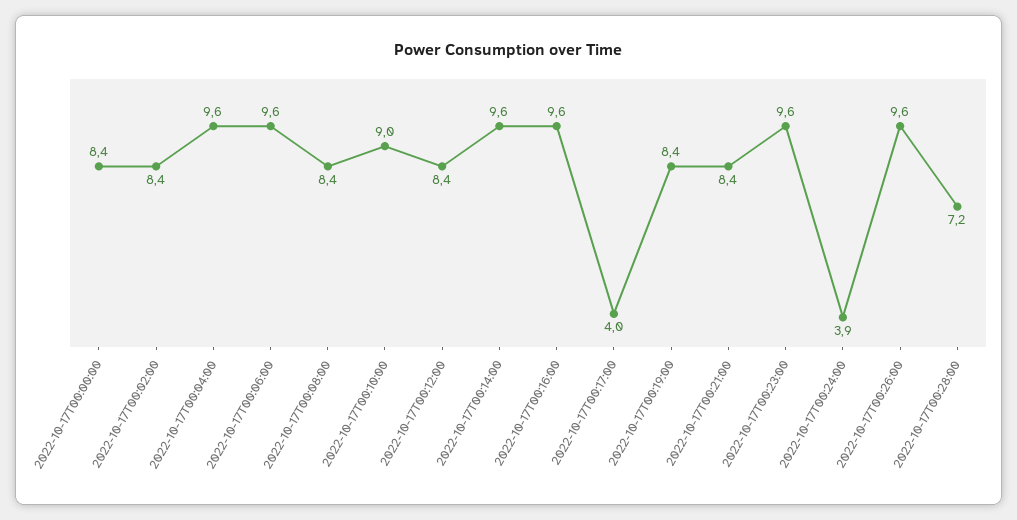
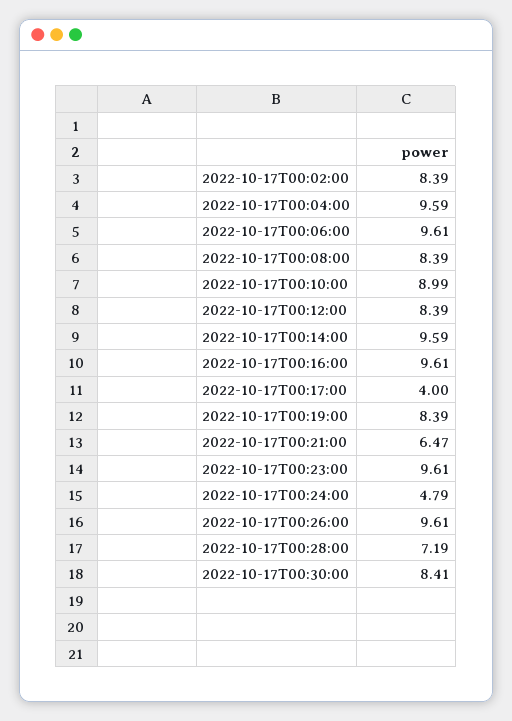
2022-10-17T00:00:00: 8.4 -> none
2022-10-17T00:21:00: 8.4 -> 6.47
2022-10-17T00:24:00: 3.9 -> 4.79
2022-10-17T00:30:00: none -> 8.41

